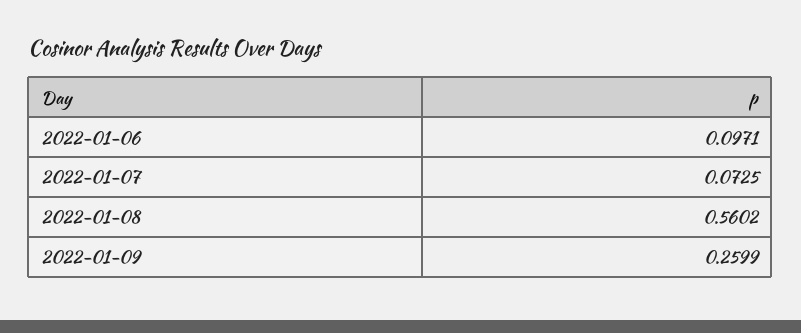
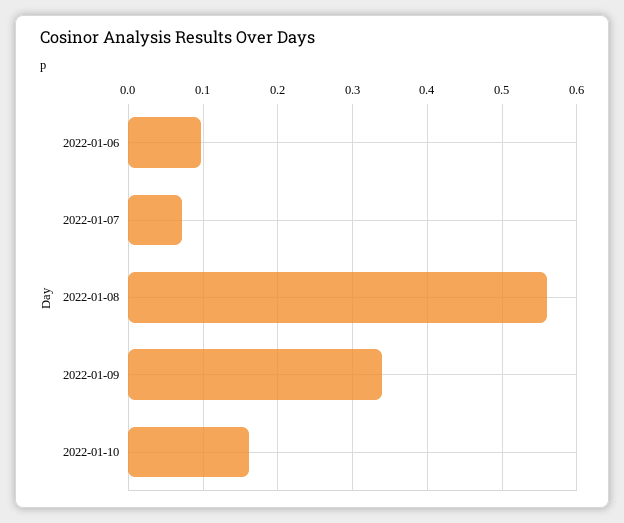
2022-01-09: 0.2599 -> 0.34
2022-01-10: none -> 0.16

